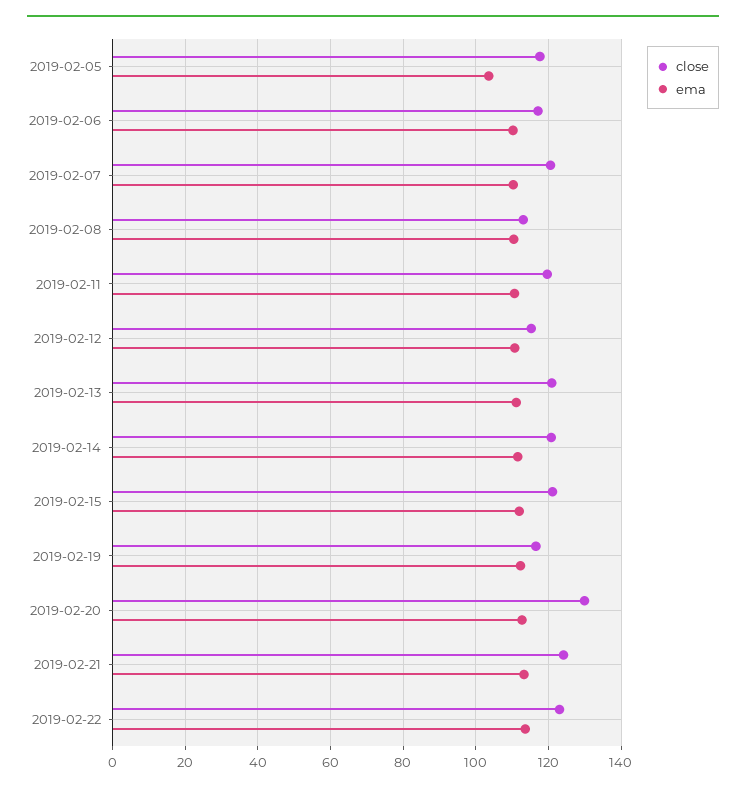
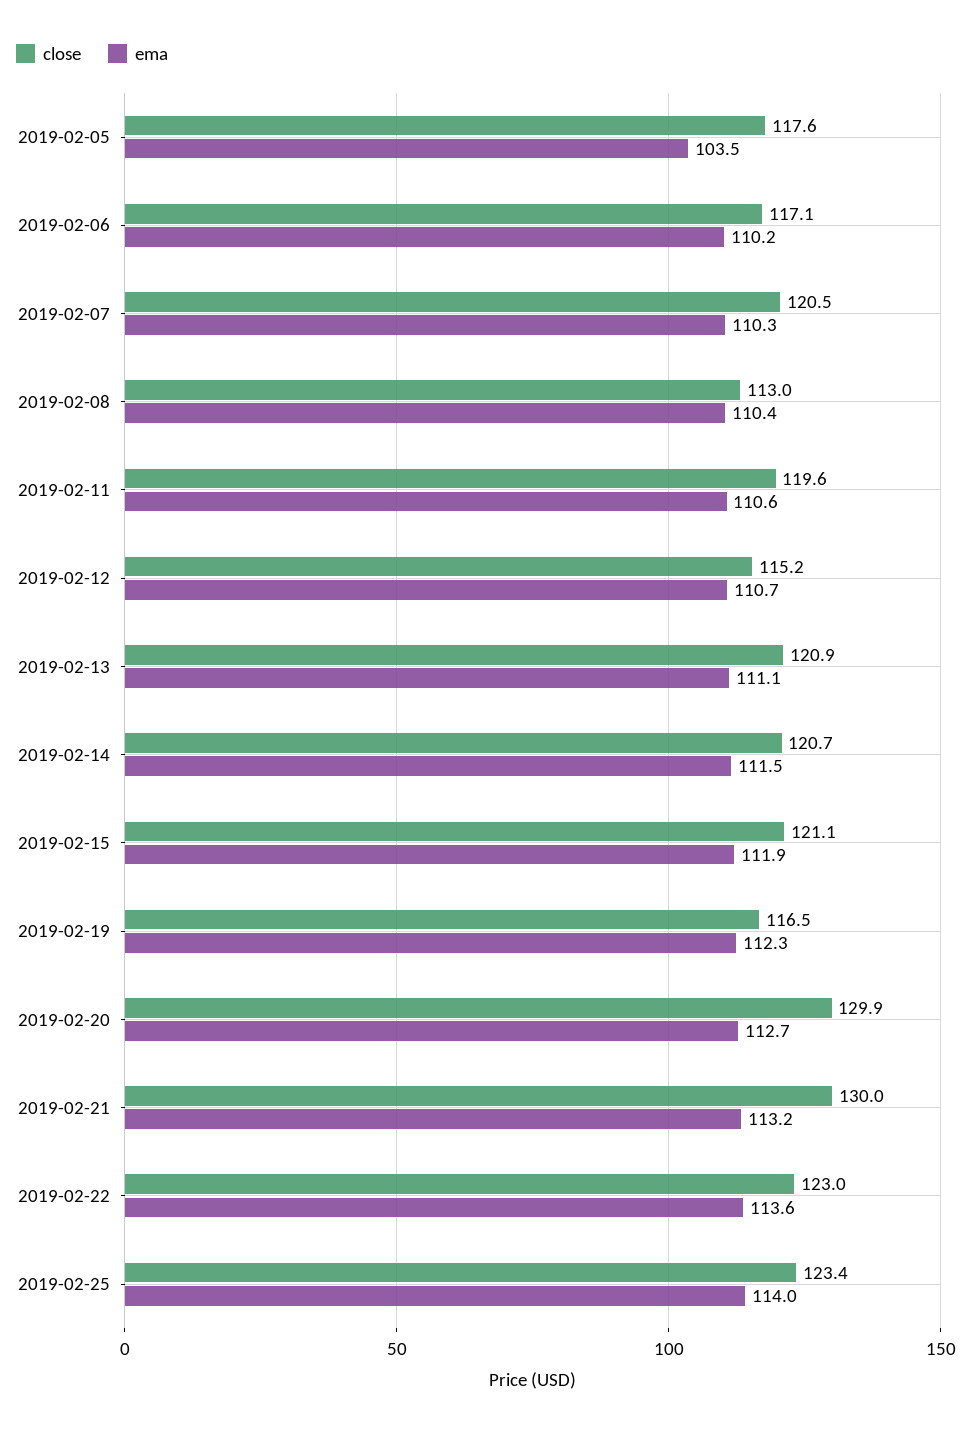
close, 2019-02-21: 124 -> 130
close, 2019-02-25: none -> 123.4
ema, 2019-02-25: none -> 114

